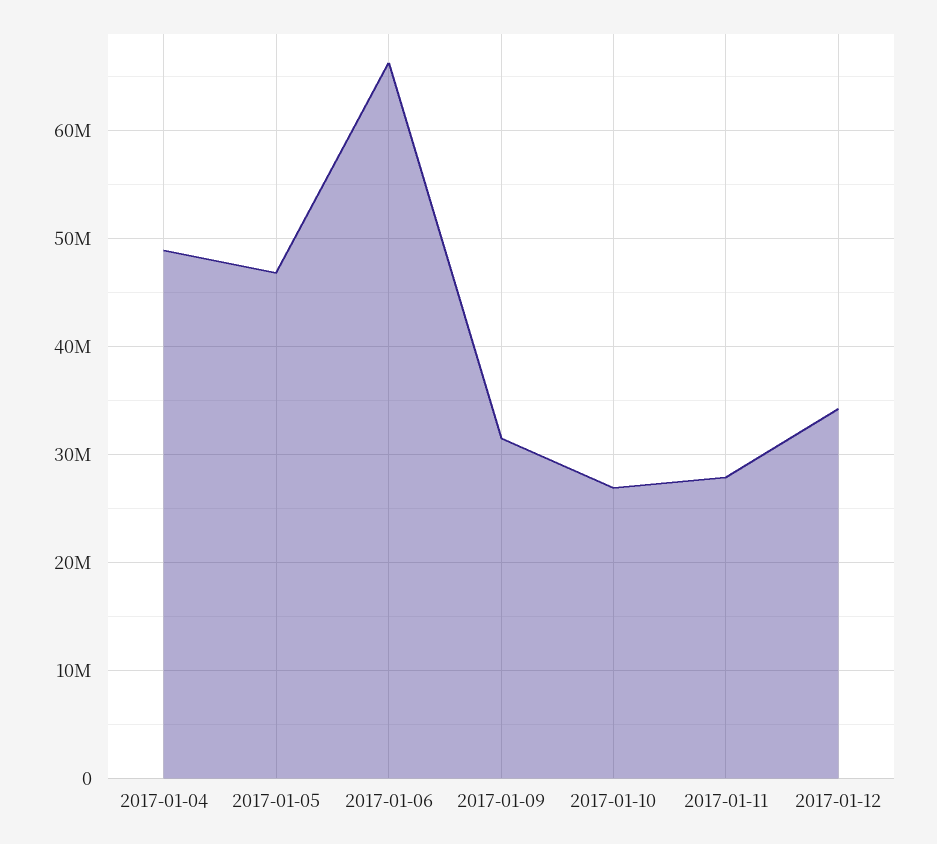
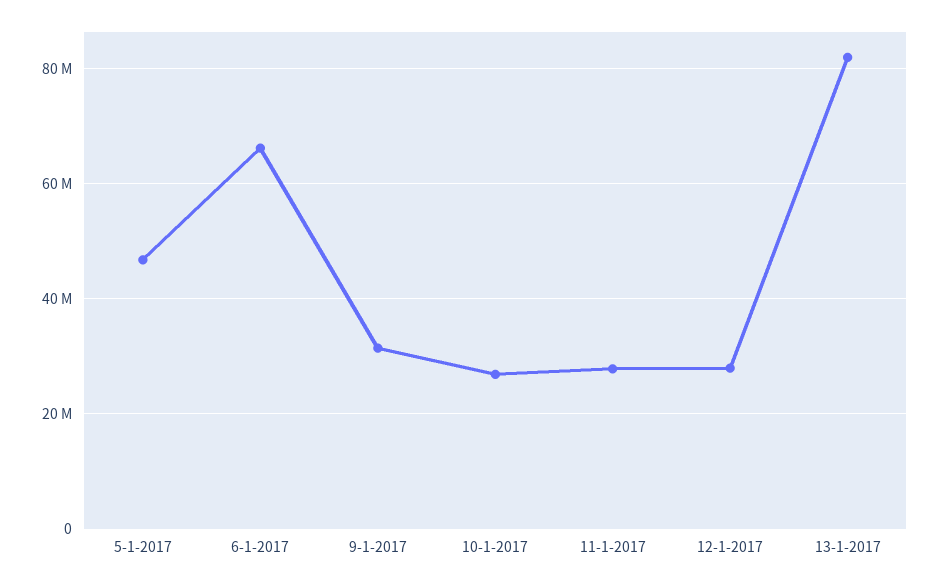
2017-01-04: 49000000 -> none
2017-01-12: 34000000 -> 28000000
13-1-2017: none -> 82000000

